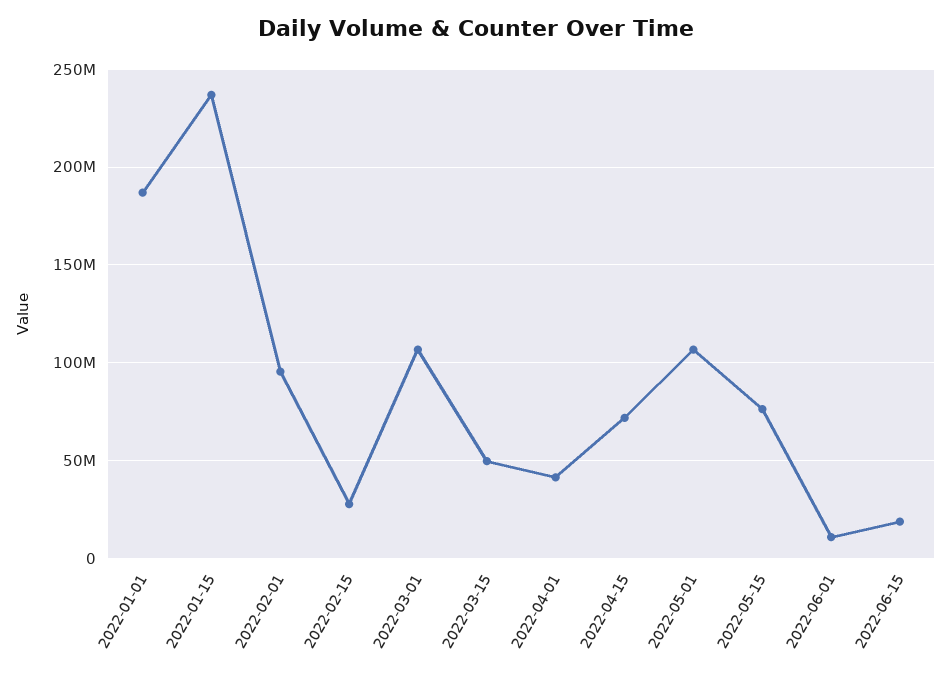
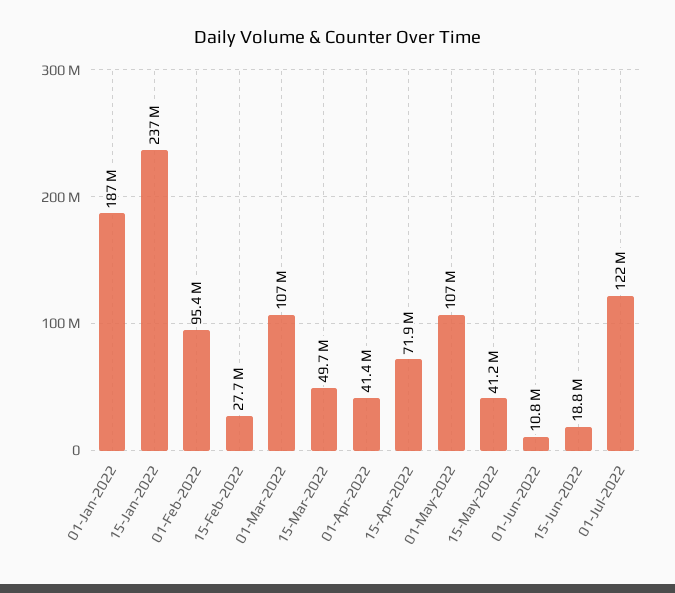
2022-05-15: 75000000 -> 41200000
01-Jul-2022: none -> 122000000

